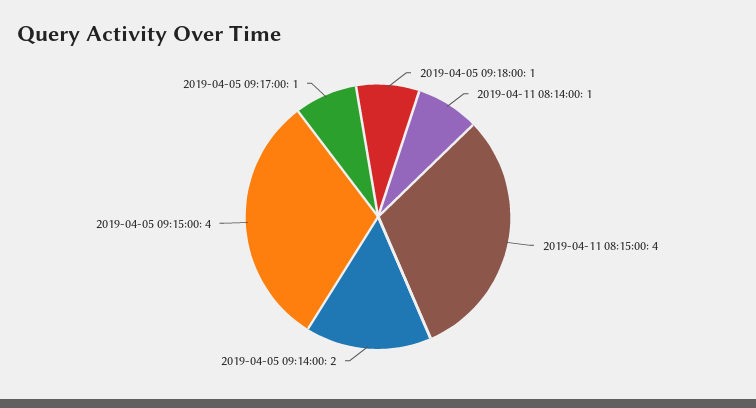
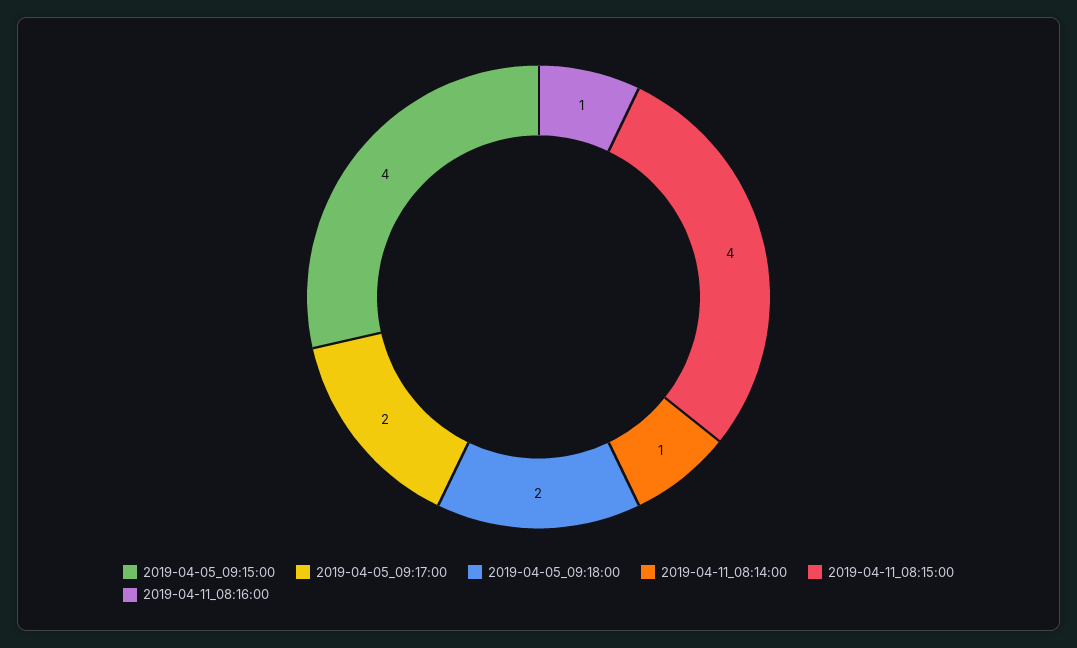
2019-04-05 09:18:00: 1 -> 2
2019-04-05 09:14:00: 2 -> none
2019-04-05 09:17:00: 1 -> 2
2019-04-11_08:16:00: none -> 1

